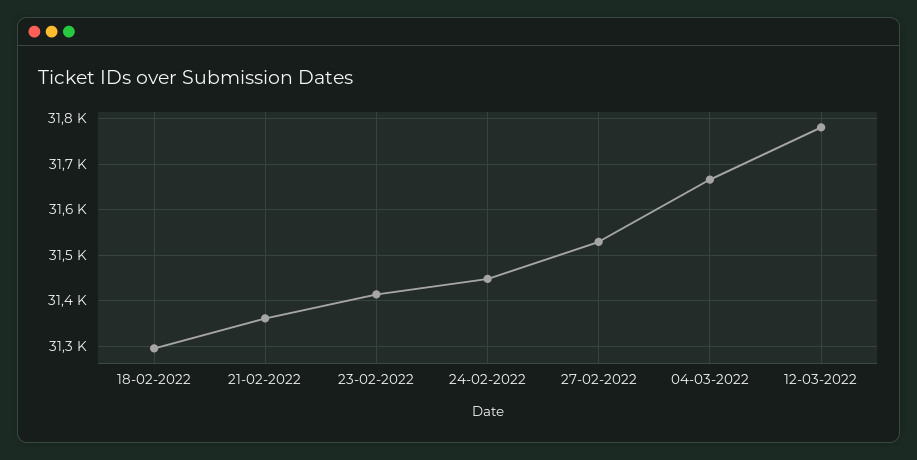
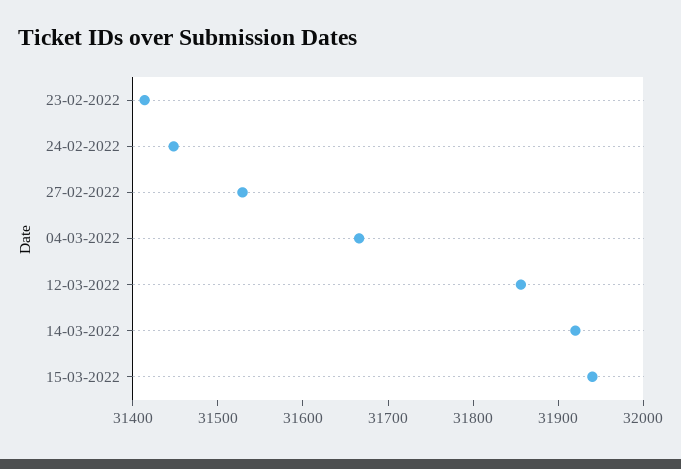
18-02-2022: 31300 -> none
21-02-2022: 31360 -> none
12-03-2022: 31780 -> 31860
14-03-2022: none -> 31920
15-03-2022: none -> 31940

